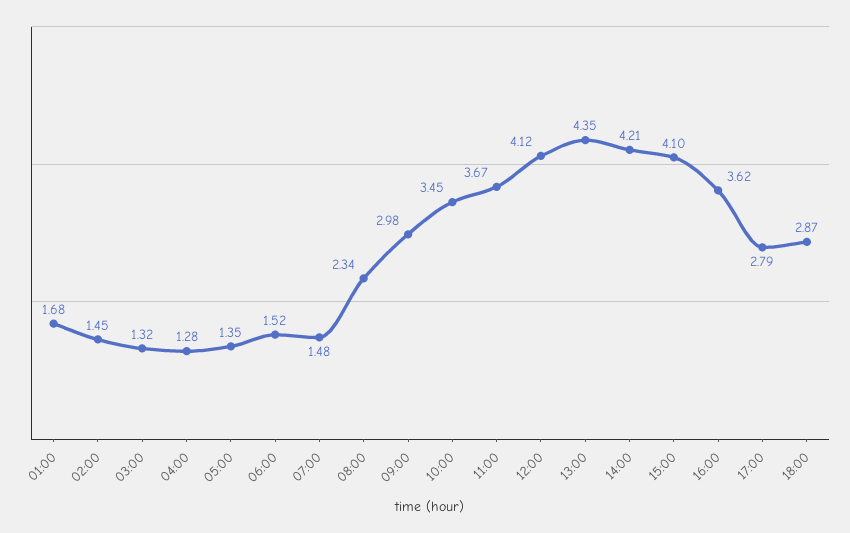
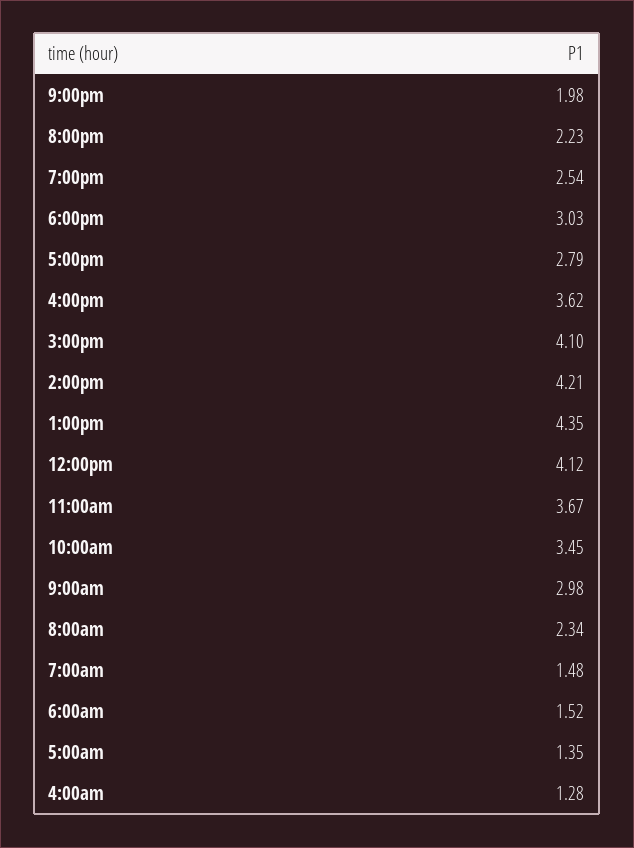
01:00: 1.68 -> none
02:00: 1.45 -> none
03:00: 1.32 -> none
18:00: 2.87 -> 3.03
9:00pm: none -> 1.98
8:00pm: none -> 2.23
7:00pm: none -> 2.54

